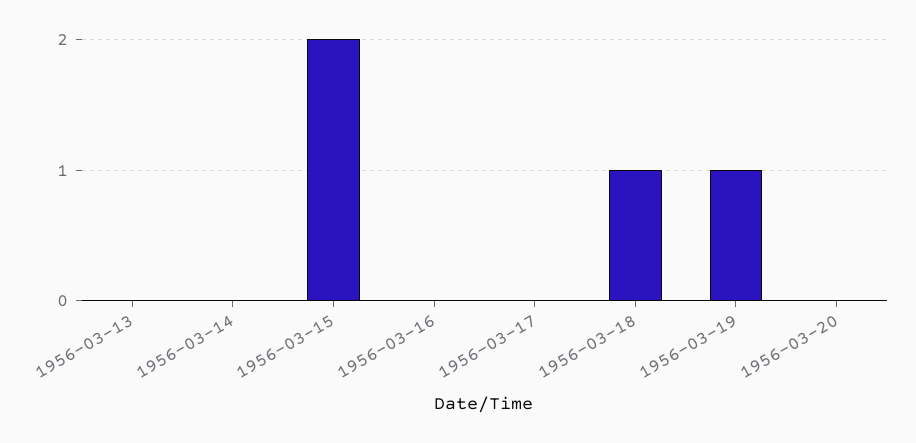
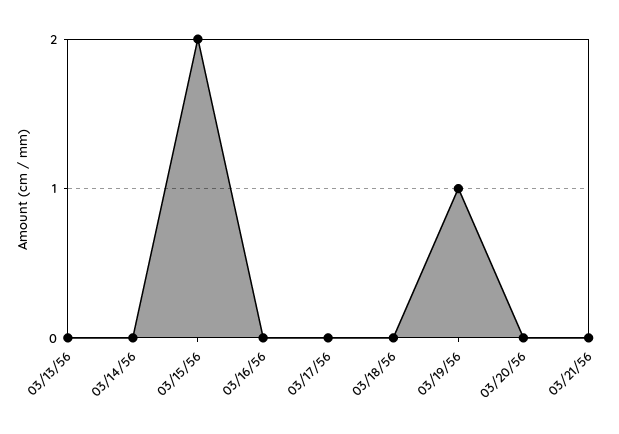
1956-03-18: 1 -> 0
03/21/56: none -> 0

